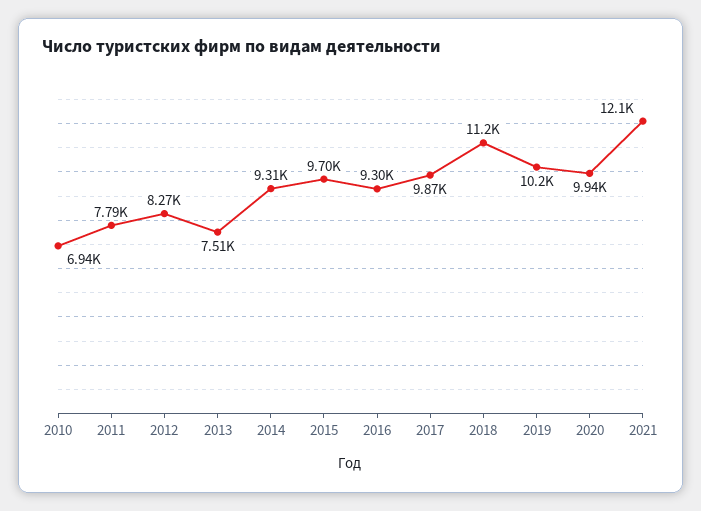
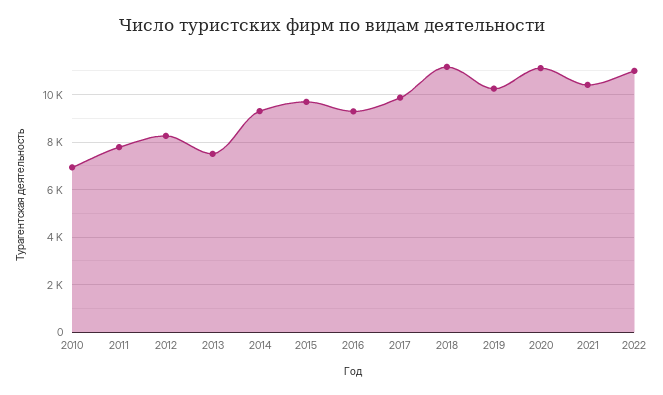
2020: 9940 -> 11000
2021: 12100 -> 10500
2022: none -> 11000

